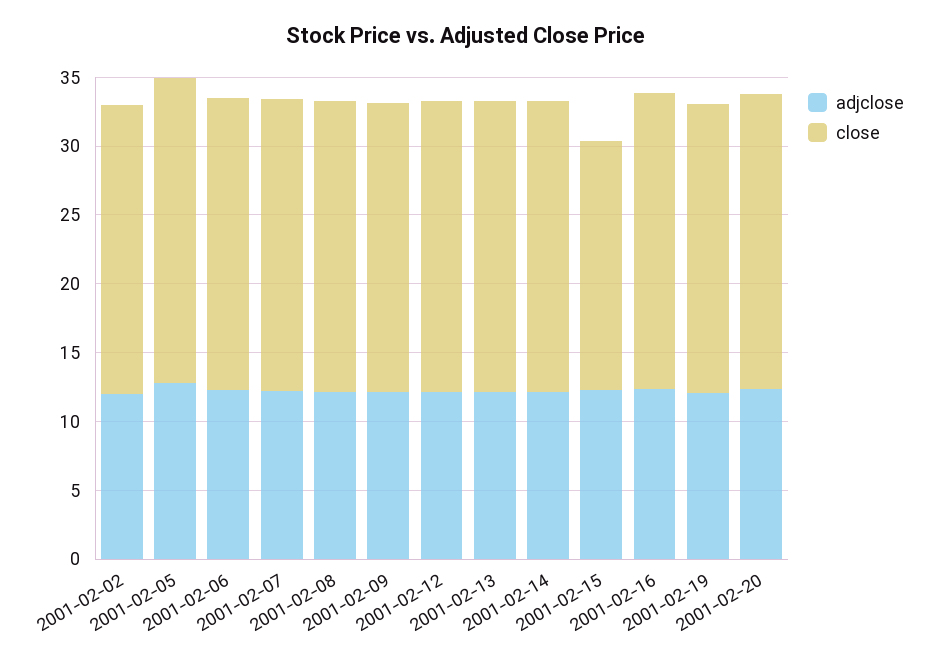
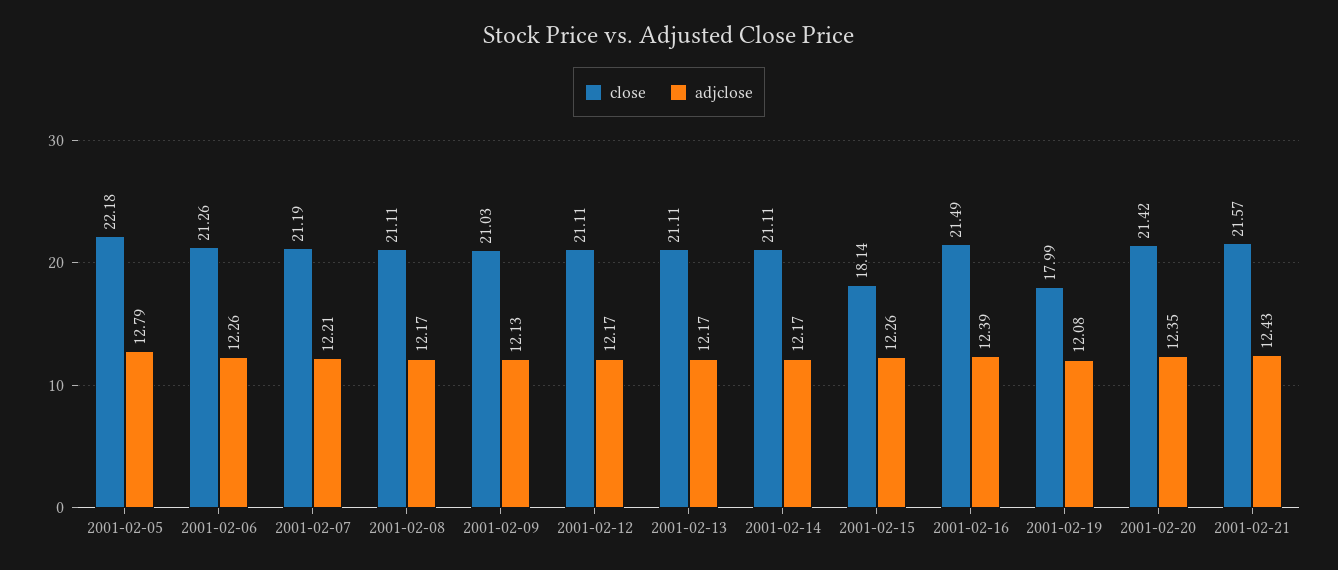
adjclose, 2001-02-02: 12 -> none
close, 2001-02-02: 21 -> none
close, 2001-02-19: 21 -> 17.99
close, 2001-02-21: none -> 21.57
adjclose, 2001-02-21: none -> 12.43

